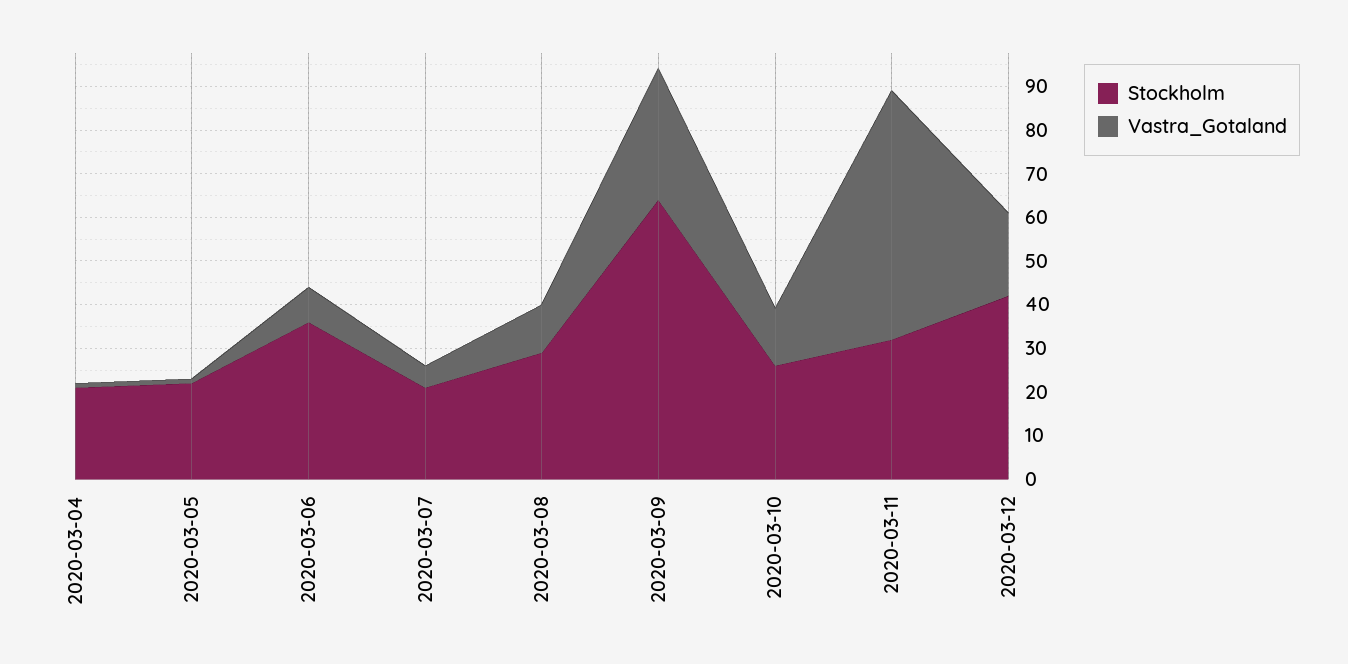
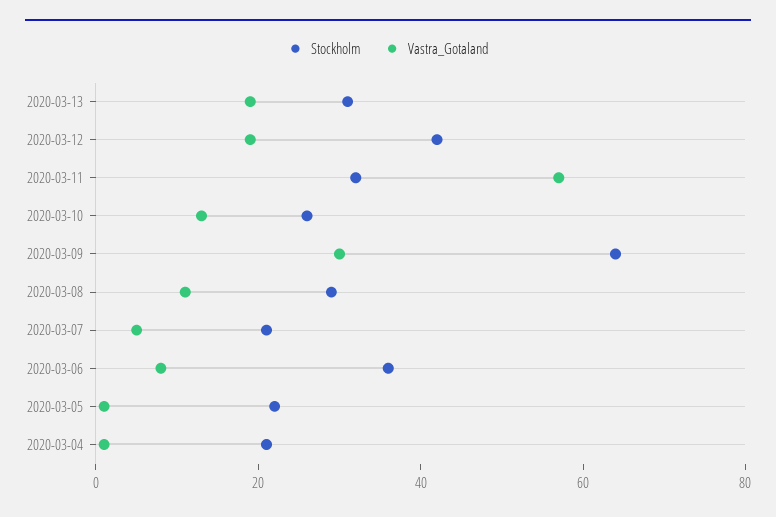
Stockholm, 2020-03-13: none -> 30
Vastra_Gotaland, 2020-03-13: none -> 20

